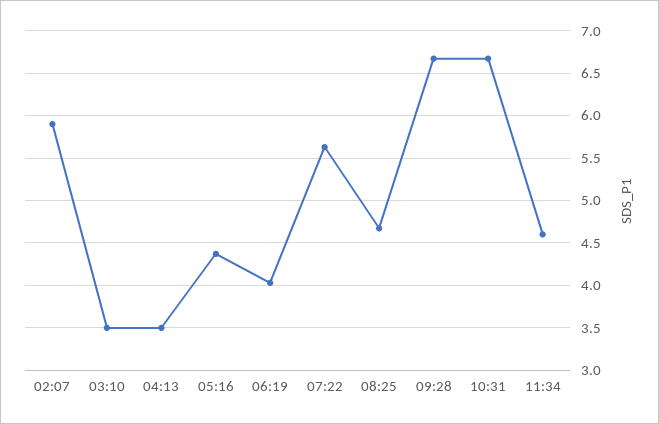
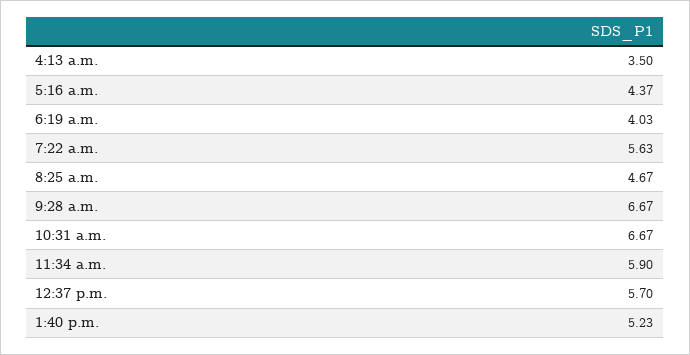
02:07: 5.9 -> none
03:10: 3.5 -> none
11:34: 4.6 -> 5.9
12:37 p.m.: none -> 5.7
1:40 p.m.: none -> 5.23

